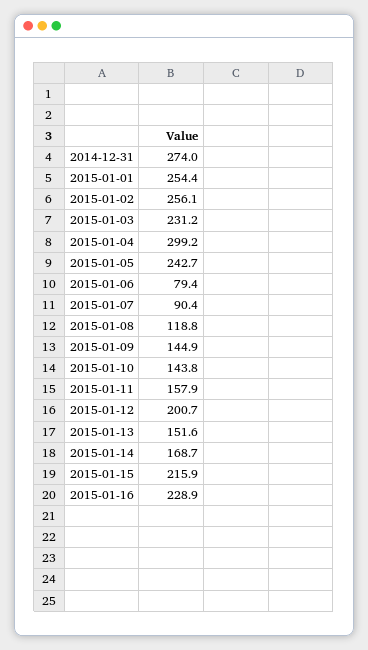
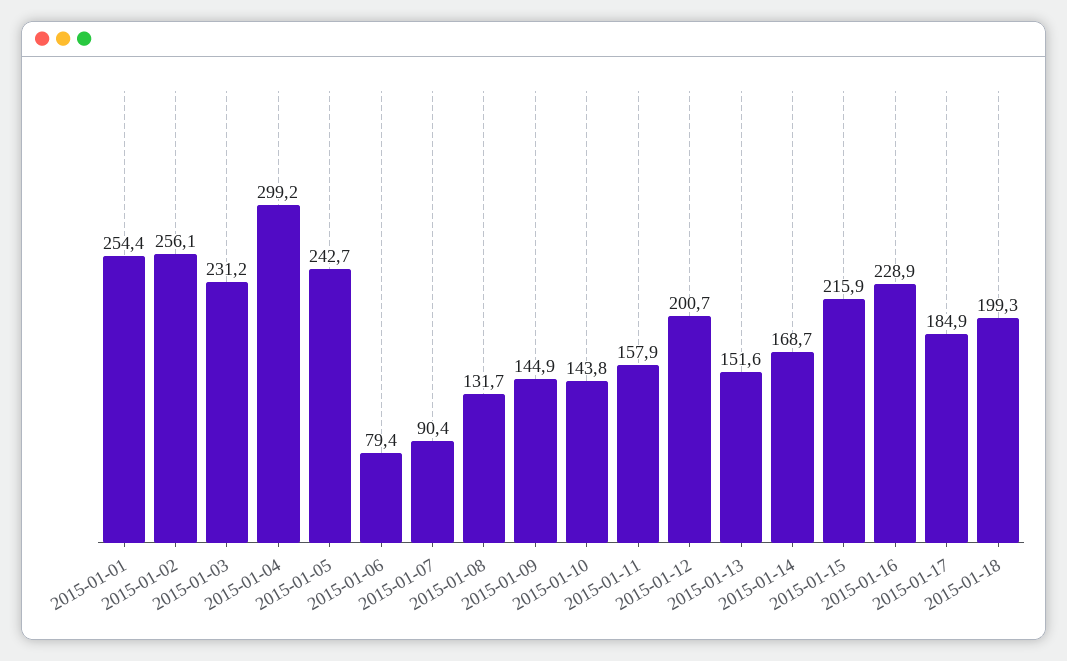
2014-12-31: 274 -> none
2015-01-08: 118.8 -> 131.7
2015-01-17: none -> 184.9
2015-01-18: none -> 199.3

